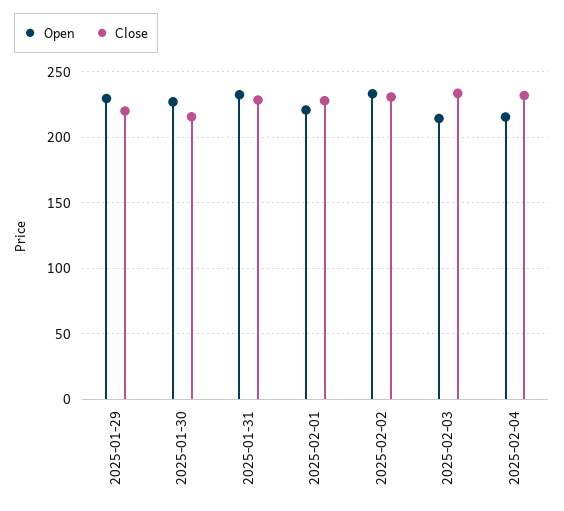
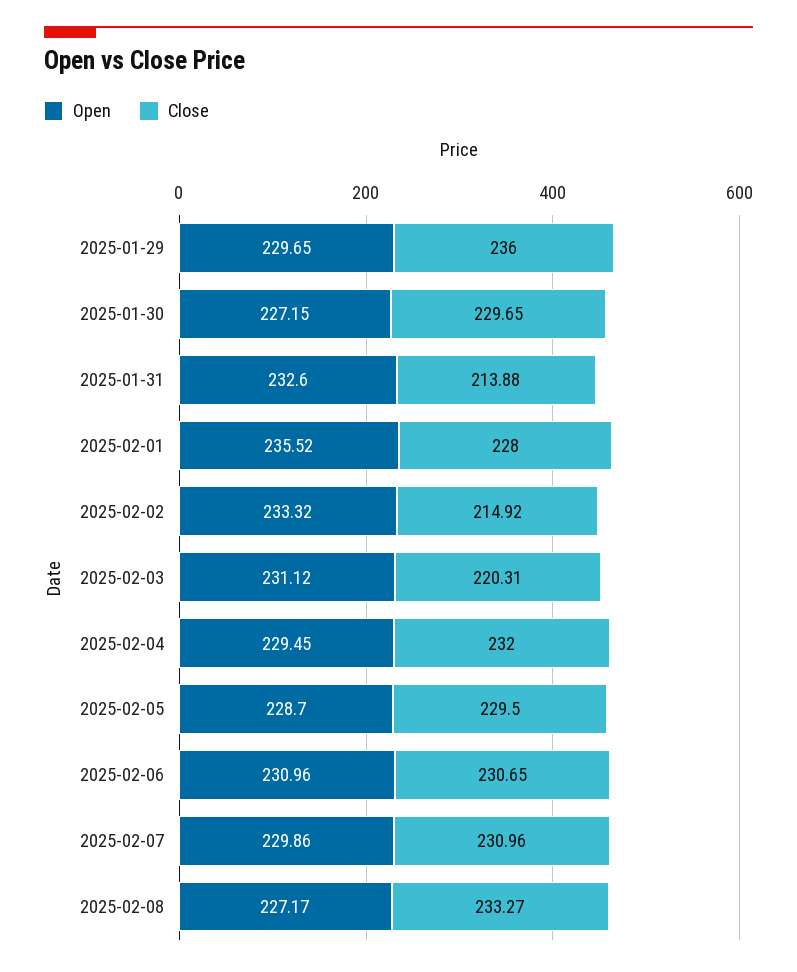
Close, 2025-01-29: 220 -> 236
Close, 2025-01-30: 215 -> 229.65
Close, 2025-01-31: 230 -> 213.88
Open, 2025-02-01: 220 -> 235.52
Close, 2025-02-02: 230 -> 214.92
Open, 2025-02-03: 215 -> 231.12
Close, 2025-02-03: 235 -> 220.31
Open, 2025-02-04: 215 -> 229.45
Open, 2025-02-05: none -> 228.7
Close, 2025-02-05: none -> 229.5
Open, 2025-02-06: none -> 230.96
Close, 2025-02-06: none -> 230.65
Open, 2025-02-07: none -> 229.86
Close, 2025-02-07: none -> 230.96
Open, 2025-02-08: none -> 227.17
Close, 2025-02-08: none -> 233.27

